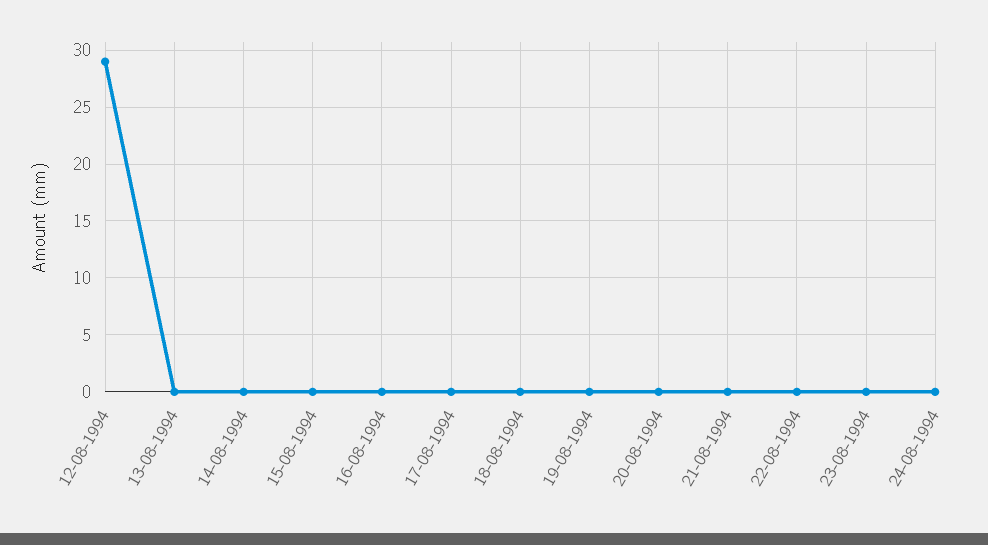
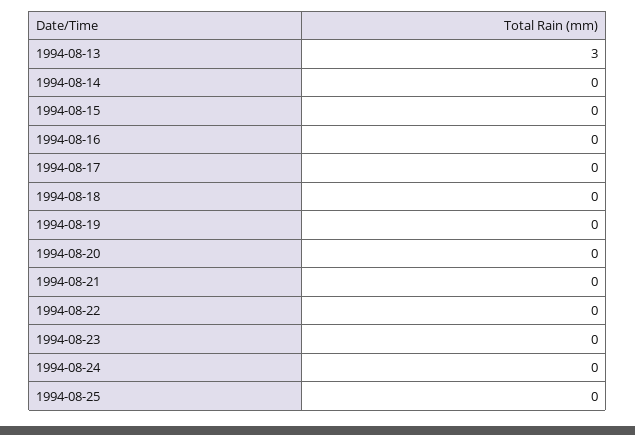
12-08-1994: 29 -> none
13-08-1994: 0 -> 3
1994-08-25: none -> 0

